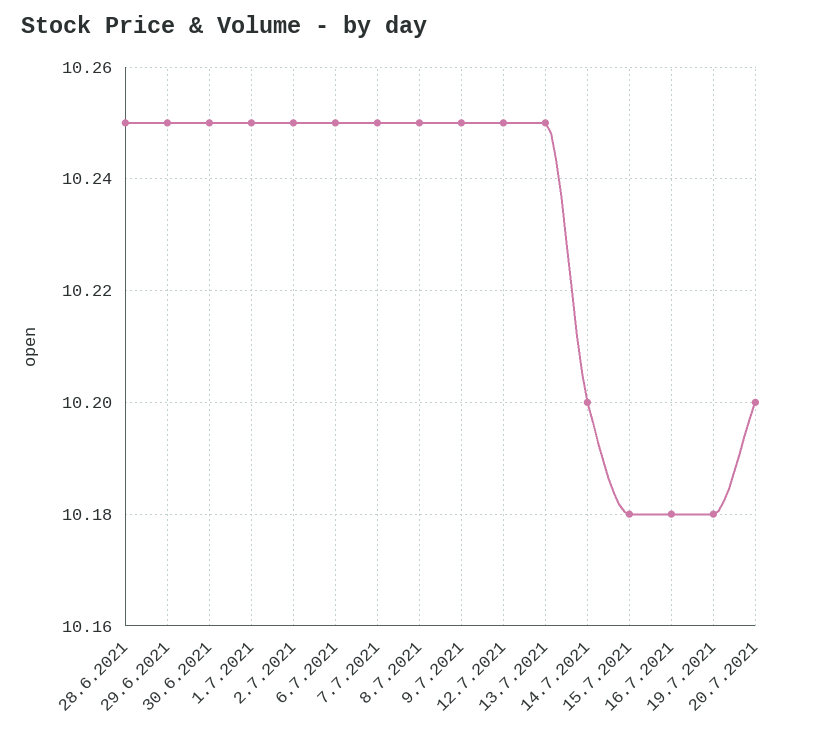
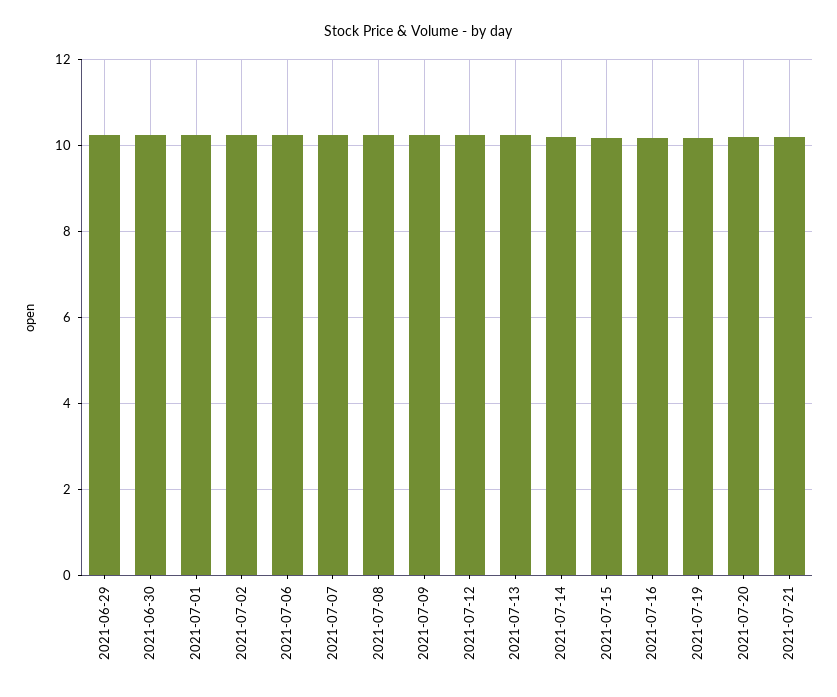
28.6.2021: 10.25 -> none
2021-07-21: none -> 10.2

